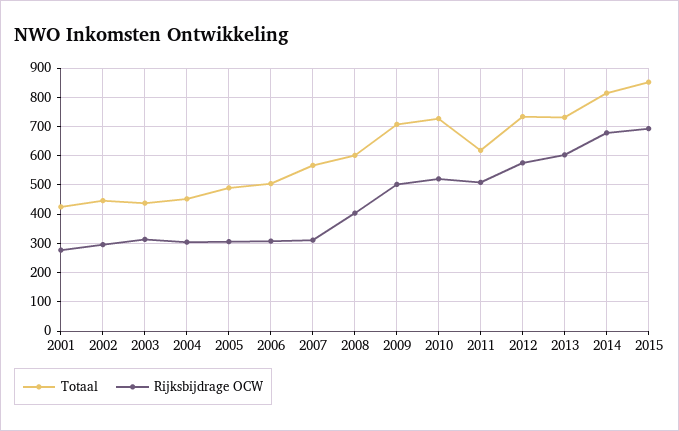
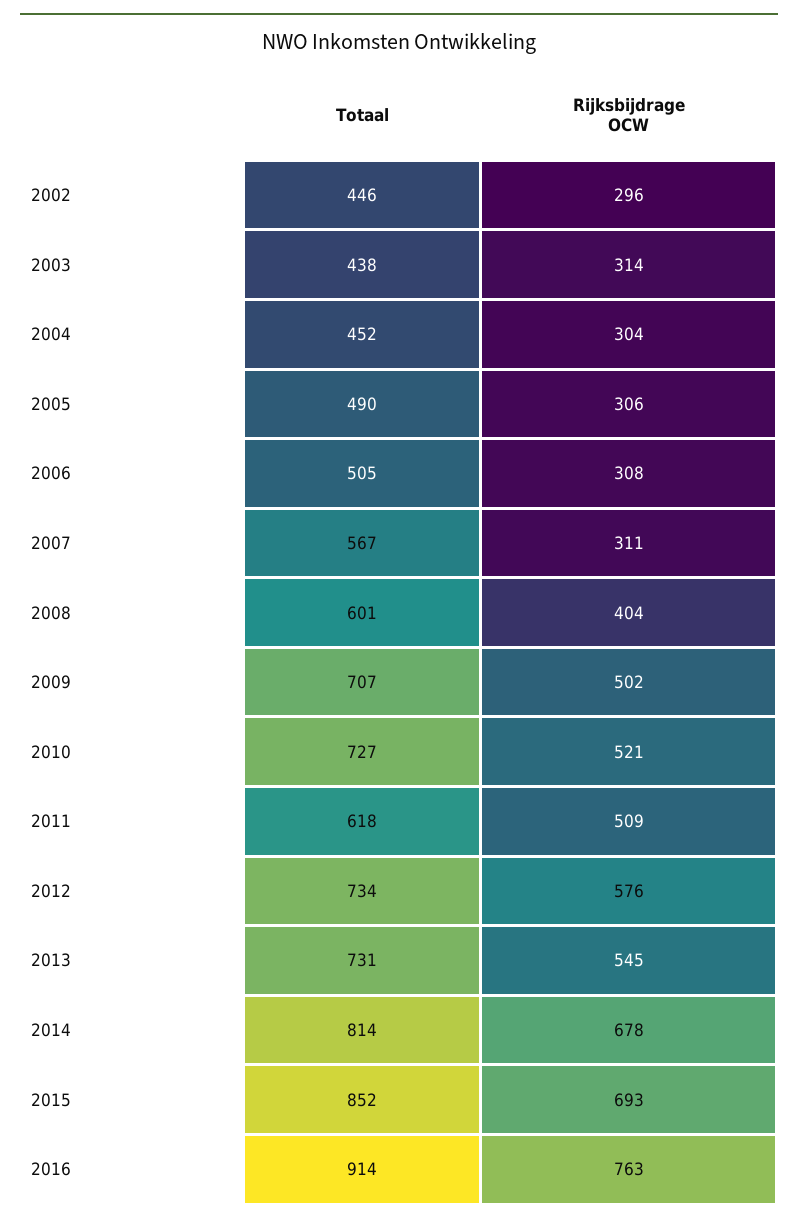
Totaal, 2001: 425 -> none
Rijksbijdrage OCW, 2001: 275 -> none
Rijksbijdrage OCW, 2013: 600 -> 545
Totaal, 2016: none -> 914
Rijksbijdrage OCW, 2016: none -> 763

